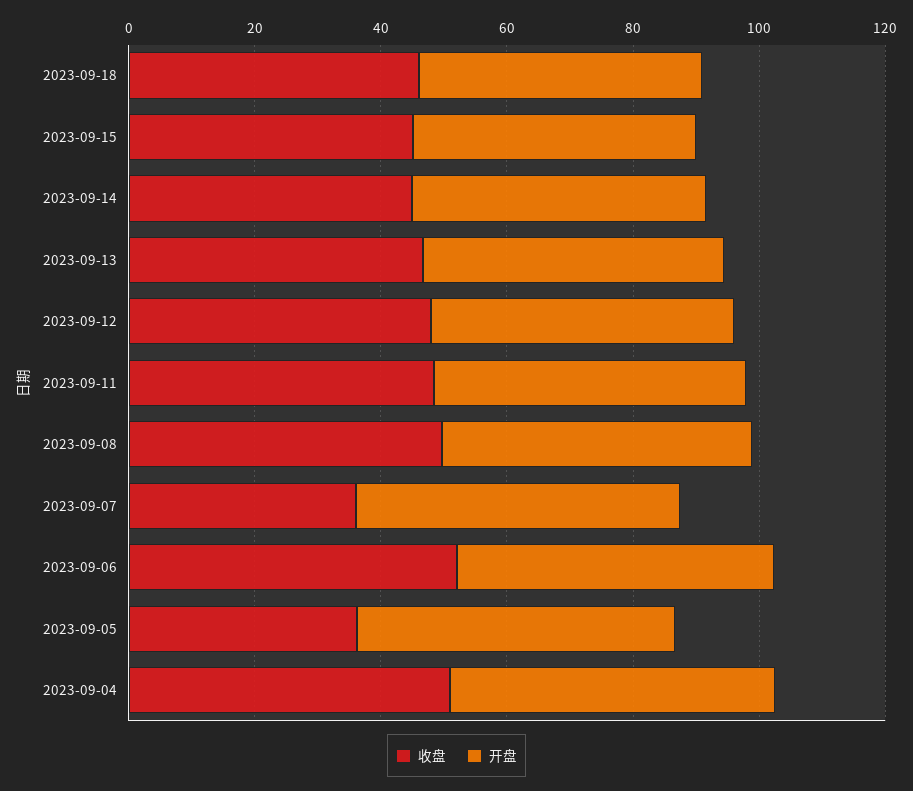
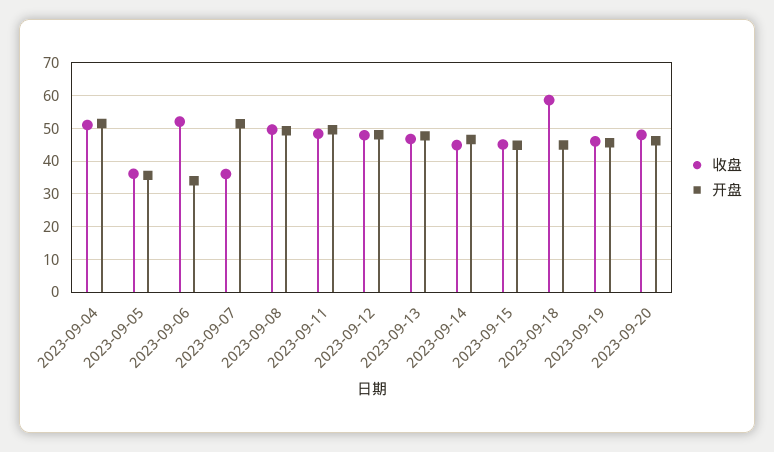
收盘, 2023-09-18: 45 -> 58
开盘, 2023-09-06: 50 -> 34
开盘, 2023-09-05: 50 -> 36
收盘, 2023-09-19: none -> 46
开盘, 2023-09-19: none -> 46
收盘, 2023-09-20: none -> 48
开盘, 2023-09-20: none -> 46

